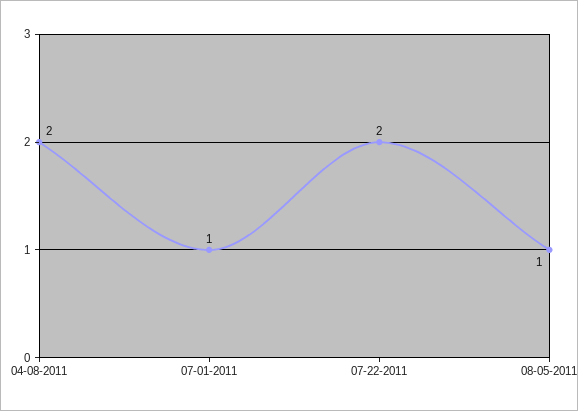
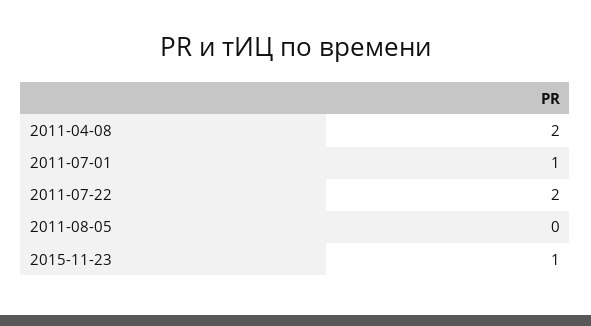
08-05-2011: 1 -> 0
2015-11-23: none -> 1

